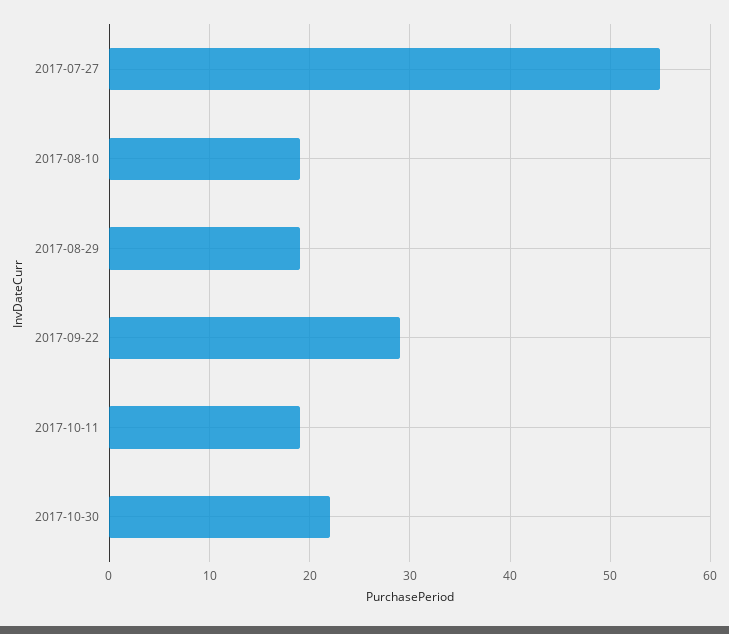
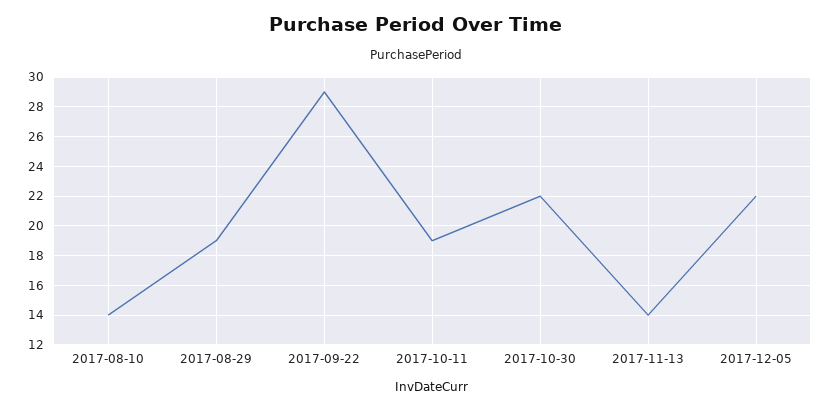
2017-07-27: 55 -> none
2017-08-10: 19 -> 14
2017-11-13: none -> 14
2017-12-05: none -> 22

